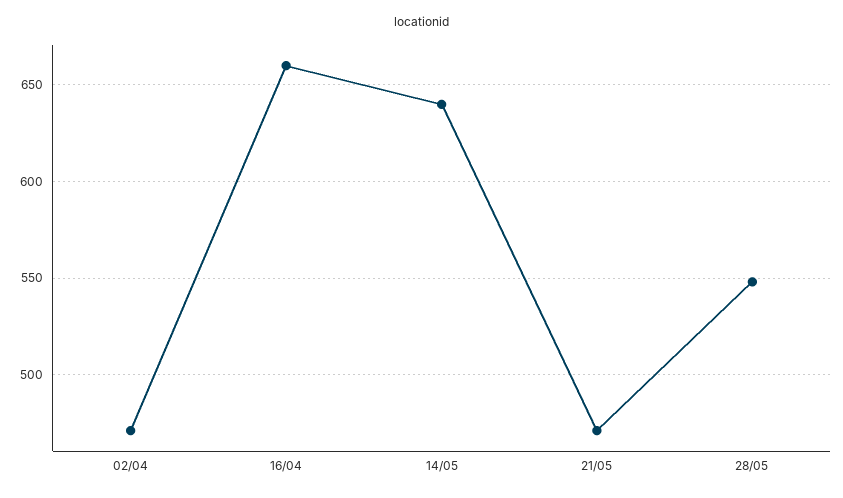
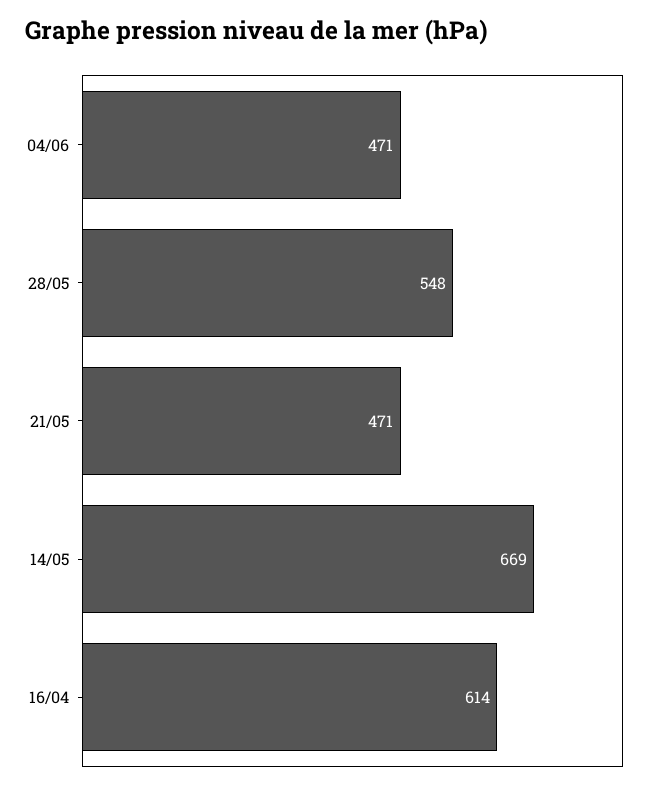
02/04: 470 -> none
16/04: 660 -> 614
14/05: 640 -> 669
04/06: none -> 471

